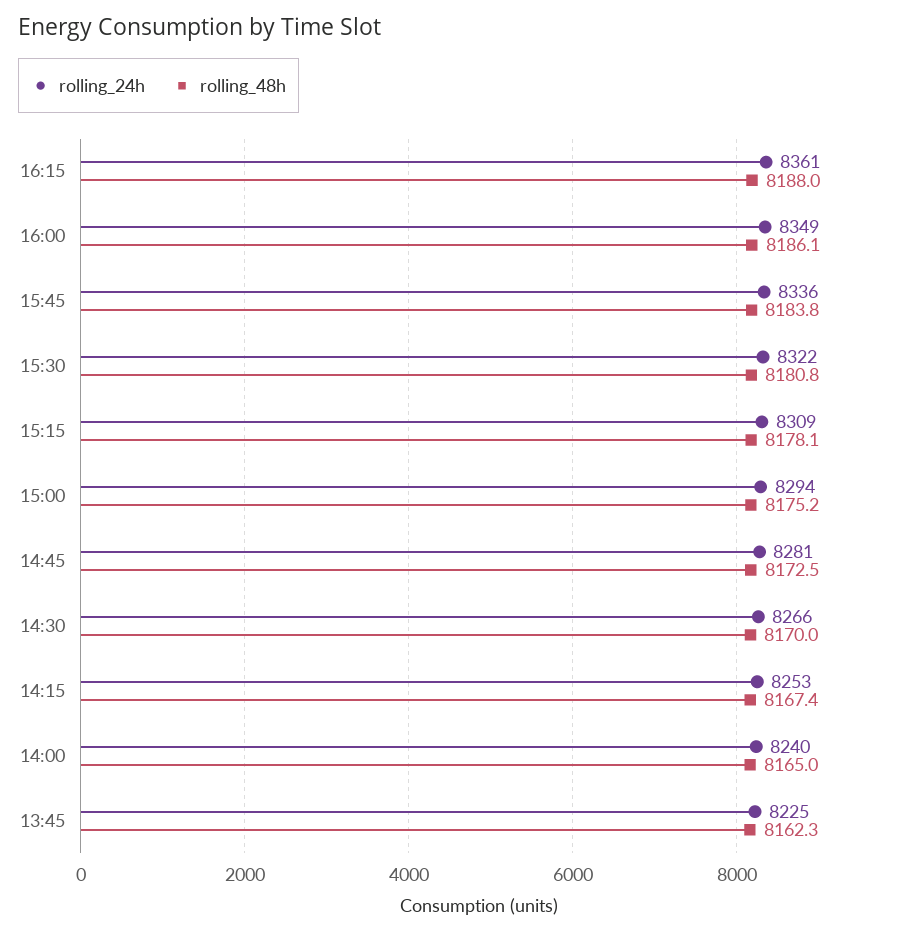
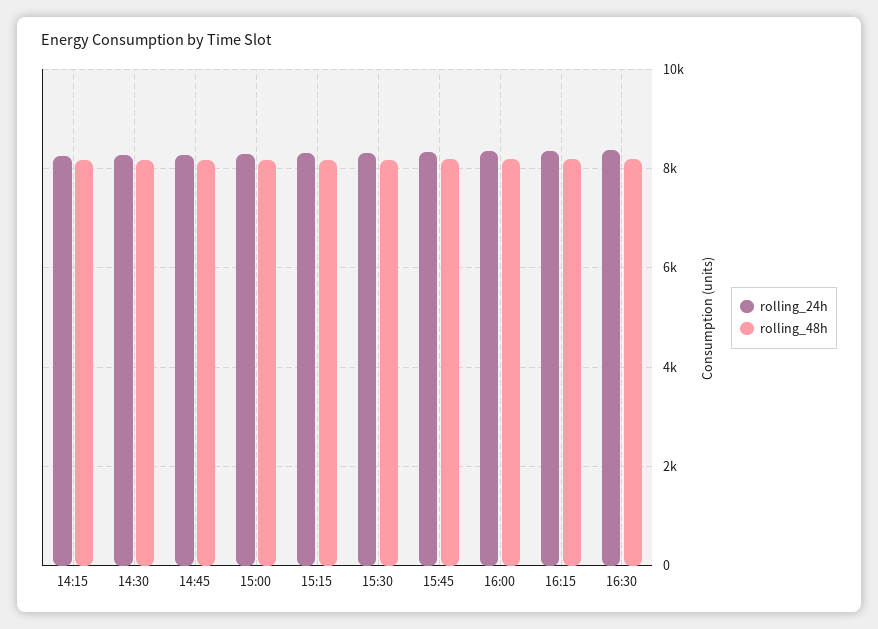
rolling_24h, 14:00: 8240 -> none
rolling_48h, 14:00: 8165 -> none
rolling_24h, 13:45: 8225 -> none
rolling_48h, 13:45: 8162.3 -> none
rolling_24h, 16:30: none -> 8400
rolling_48h, 16:30: none -> 8200

